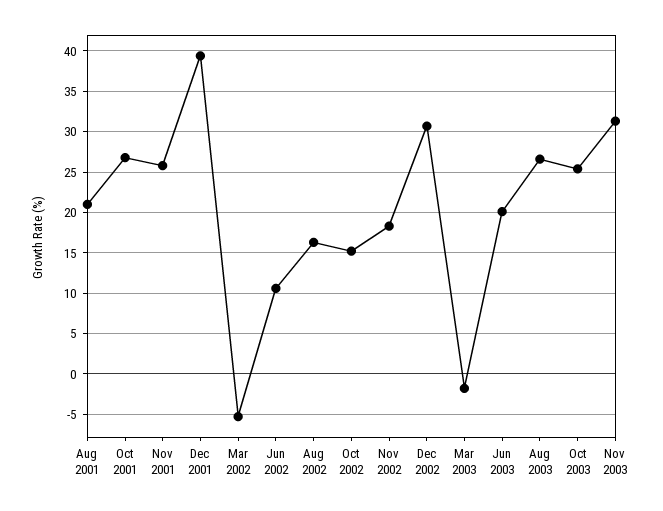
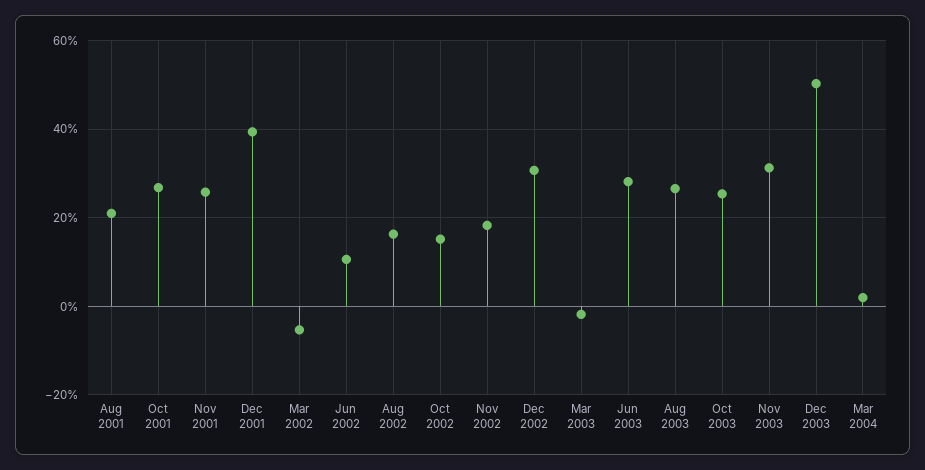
Jun 2003: 20 -> 28
Dec 2003: none -> 50
Mar 2004: none -> 2

